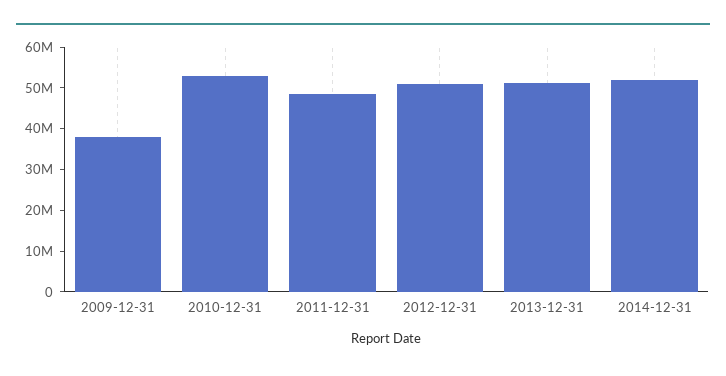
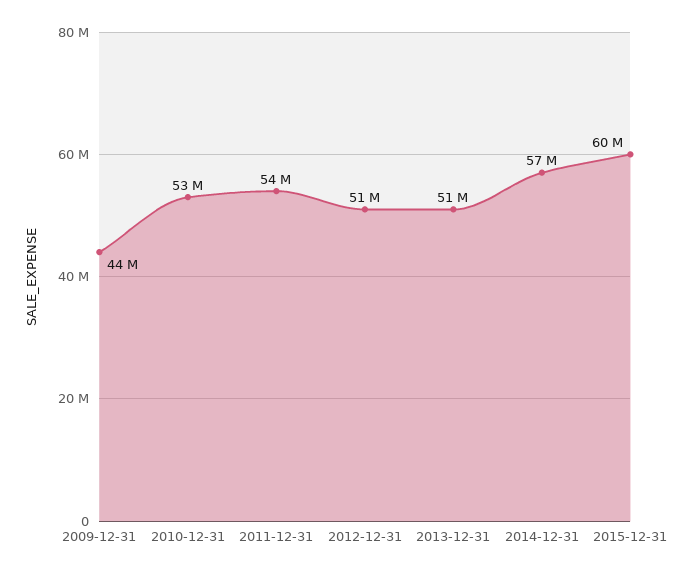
2009-12-31: 38000000 -> 44000000
2011-12-31: 48000000 -> 54000000
2014-12-31: 52000000 -> 57000000
2015-12-31: none -> 60000000

